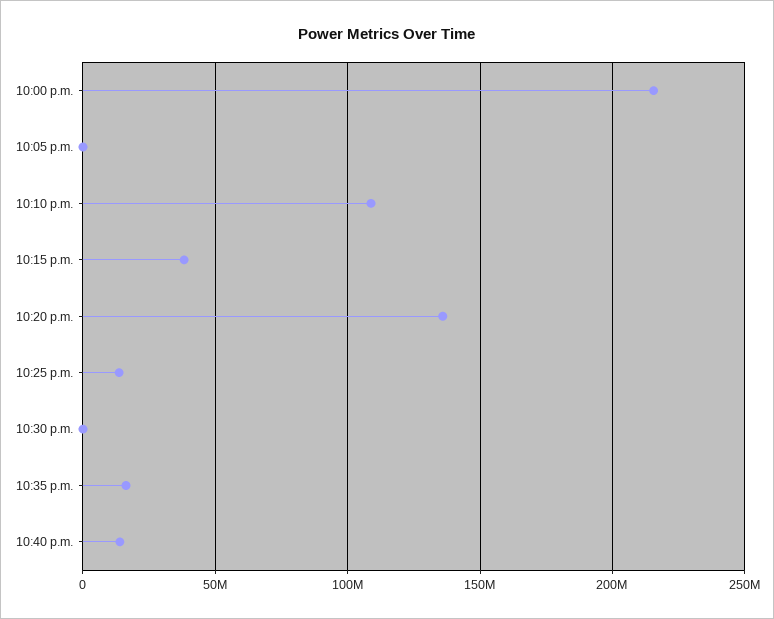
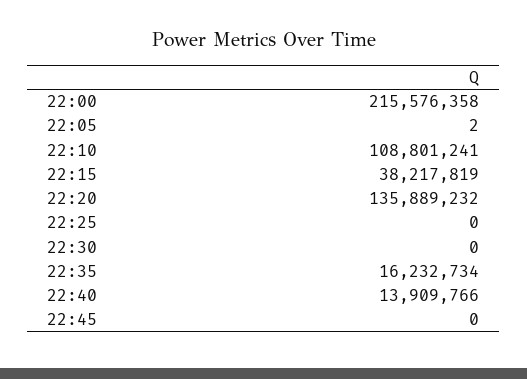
10:25 p.m.: 15000000 -> 0
22:45: none -> 0

